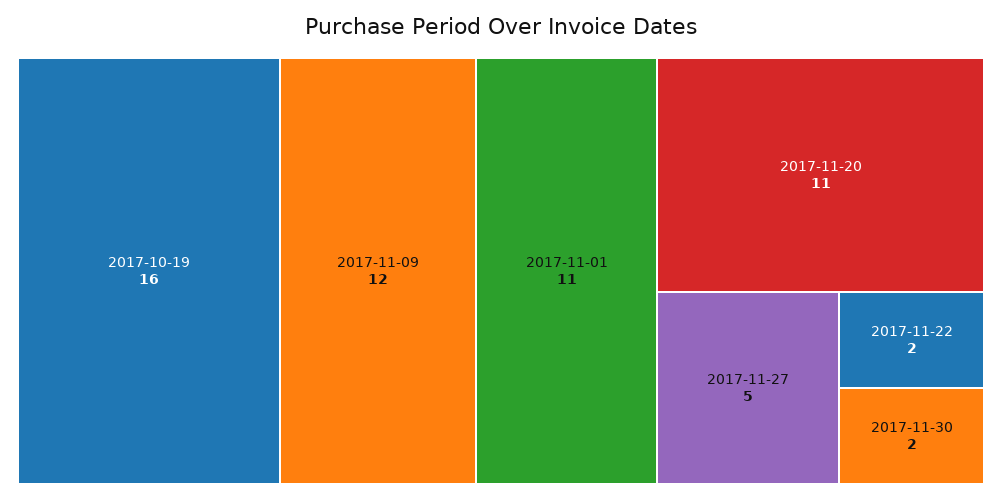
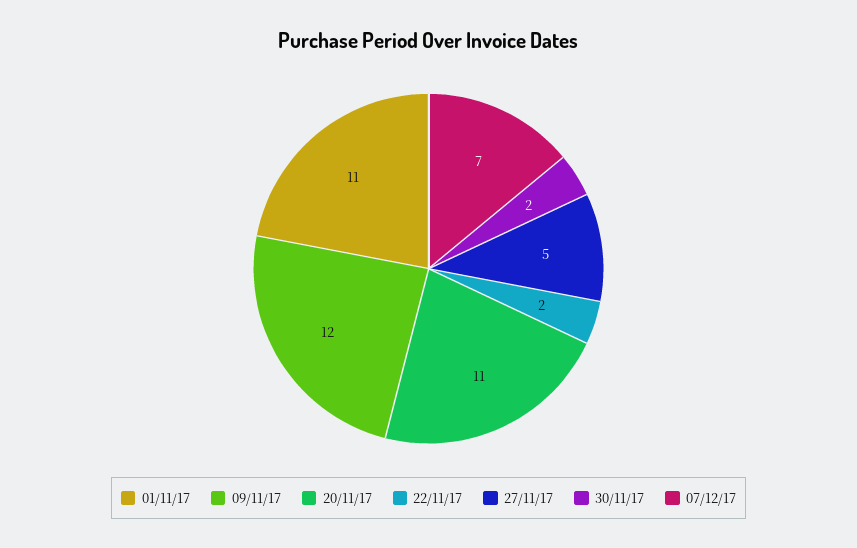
2017-10-19: 16 -> none
07/12/17: none -> 7

